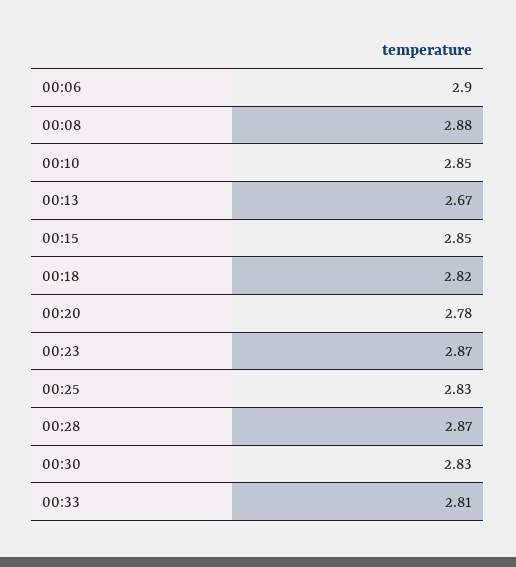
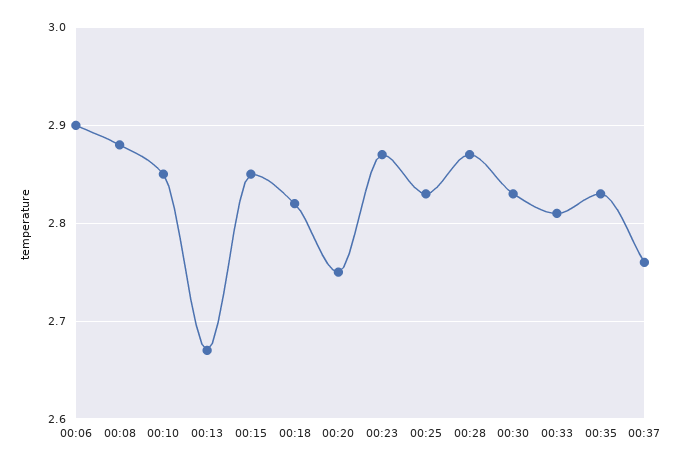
00:20: 2.78 -> 2.75
00:35: none -> 2.83
00:37: none -> 2.76

